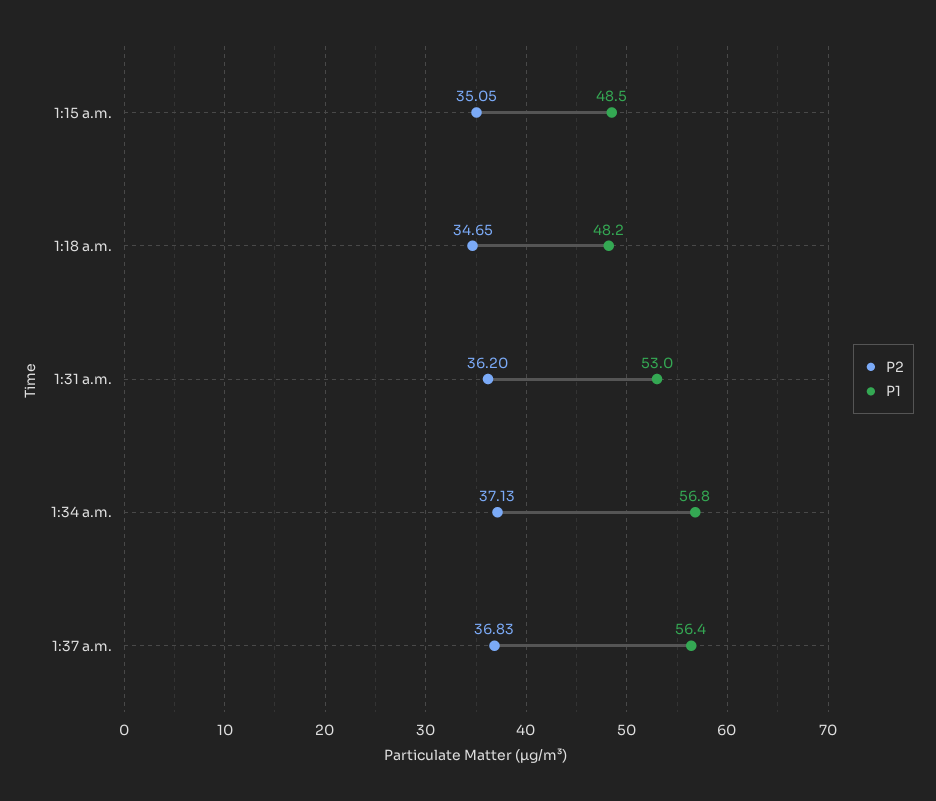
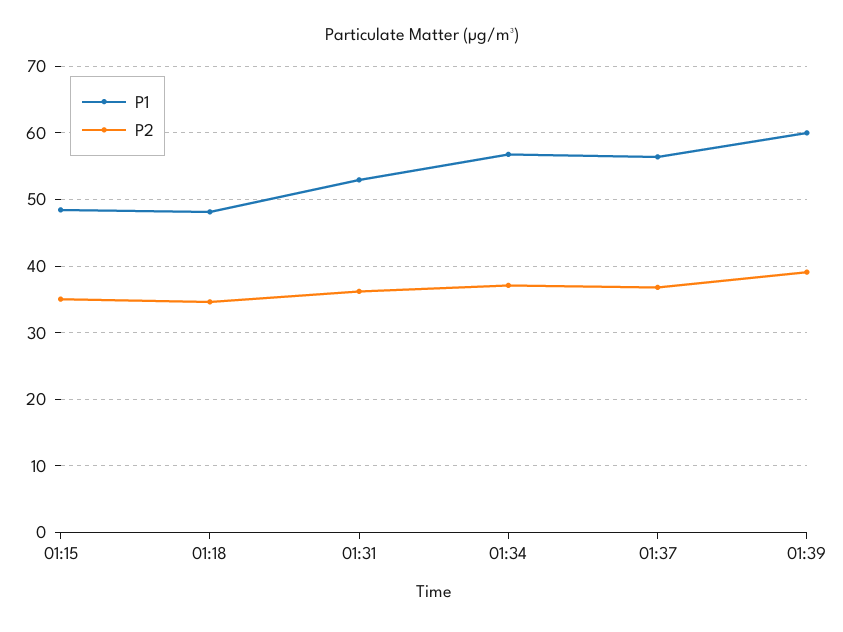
P1, 01:39: none -> 60
P2, 01:39: none -> 39

